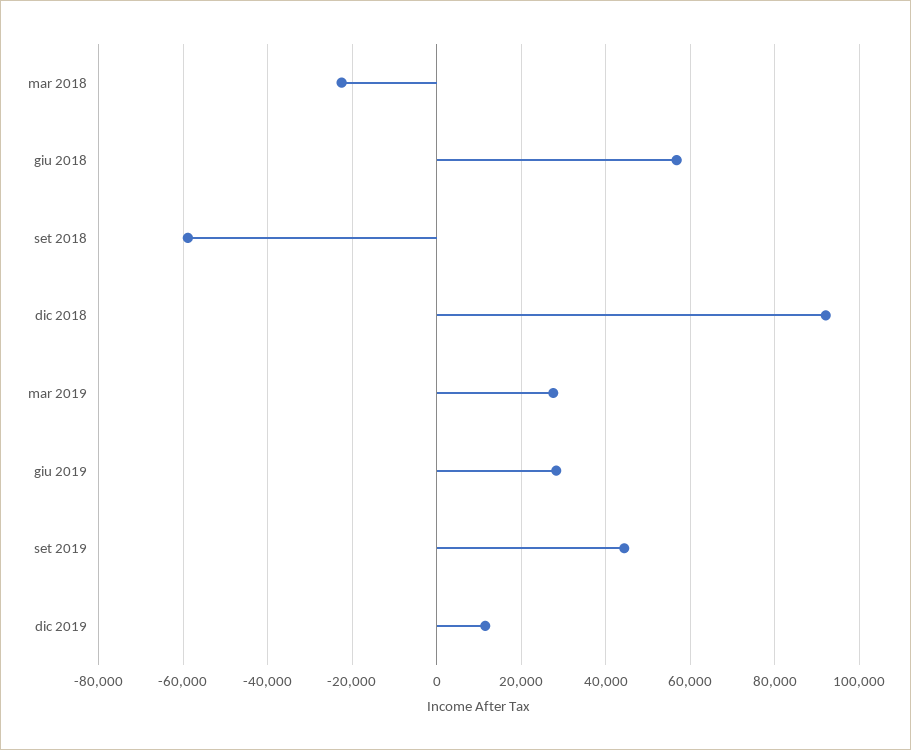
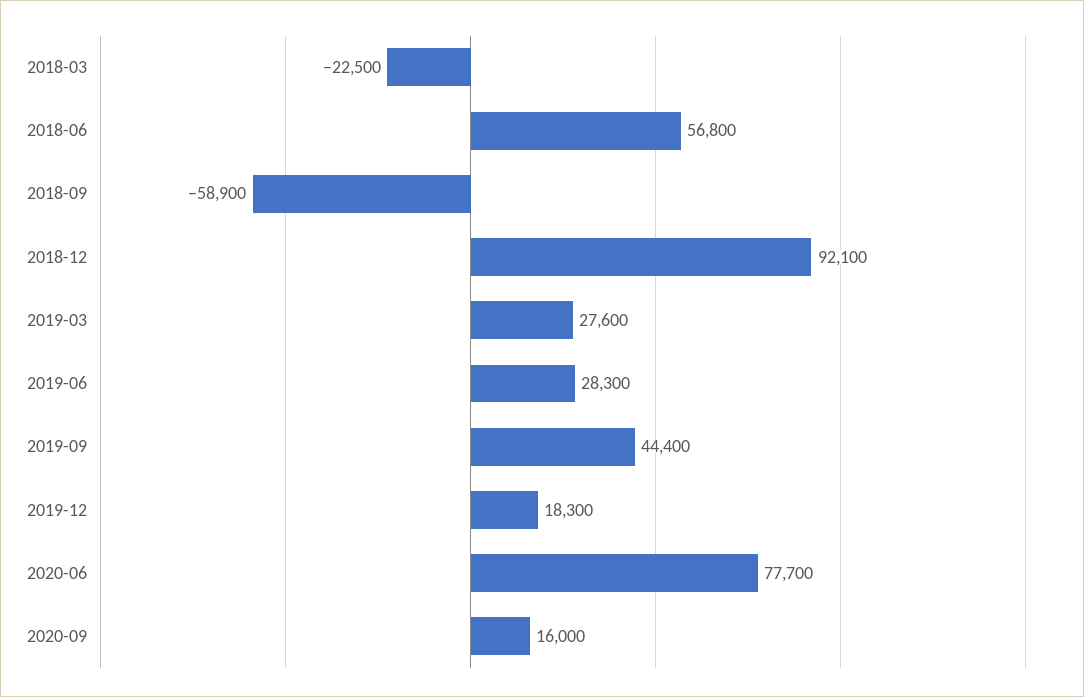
dic 2019: 12000 -> 18300
2020-06: none -> 77700
2020-09: none -> 16000

